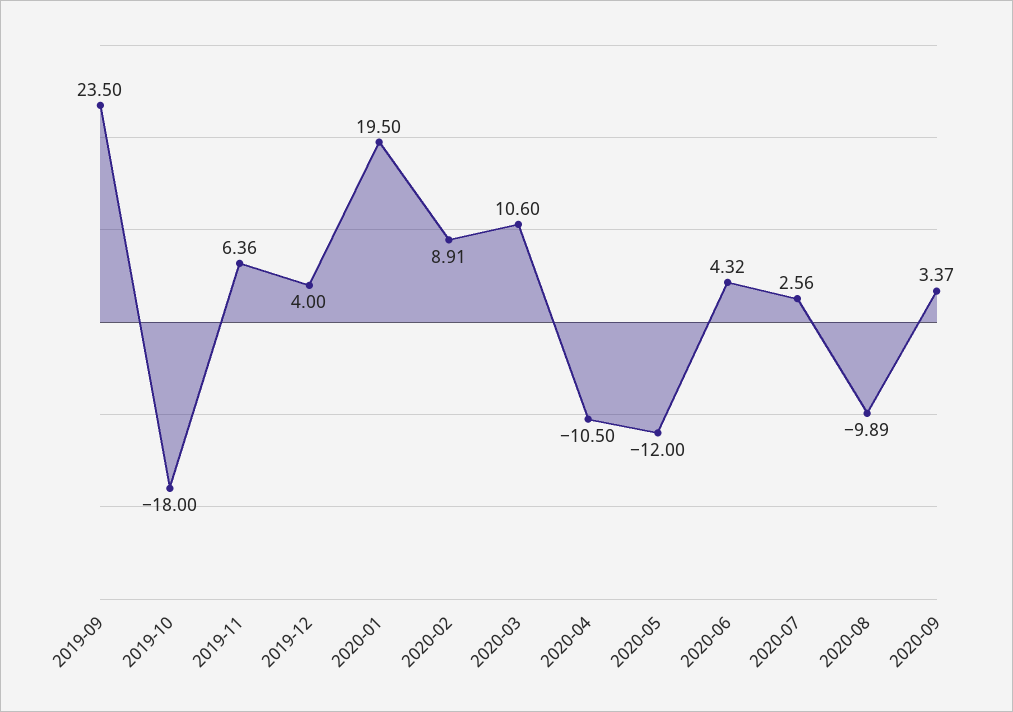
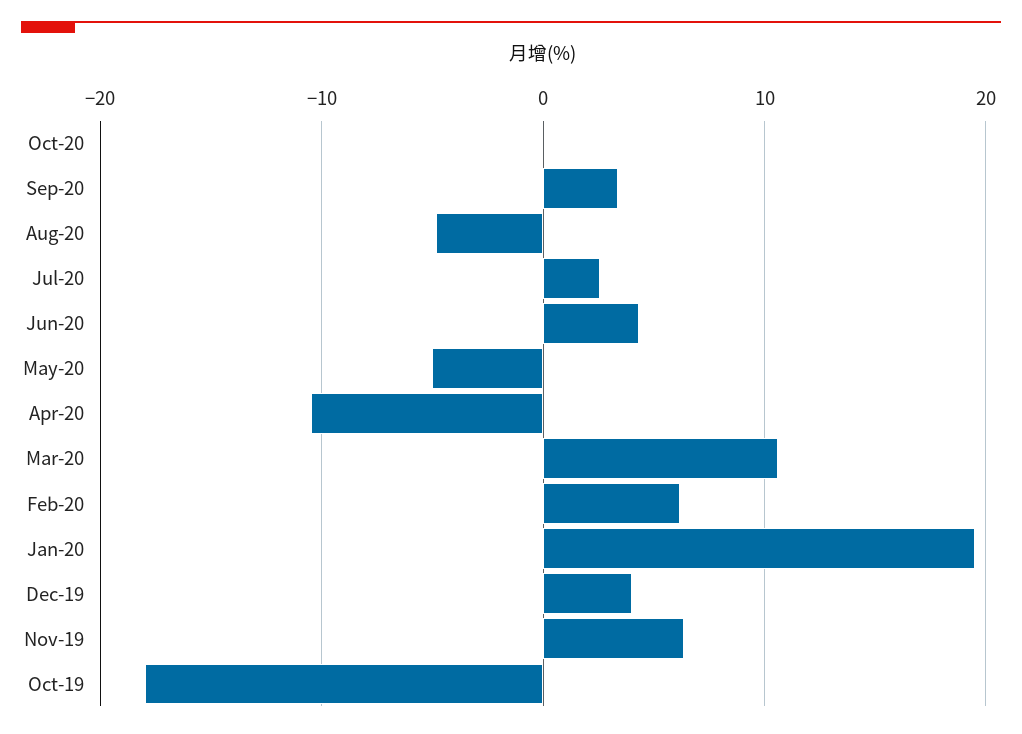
2019-09: 23.5 -> none
2020-02: 8.91 -> 6
2020-05: -12 -> -5
2020-08: -9.89 -> -5
Oct-20: none -> 0

